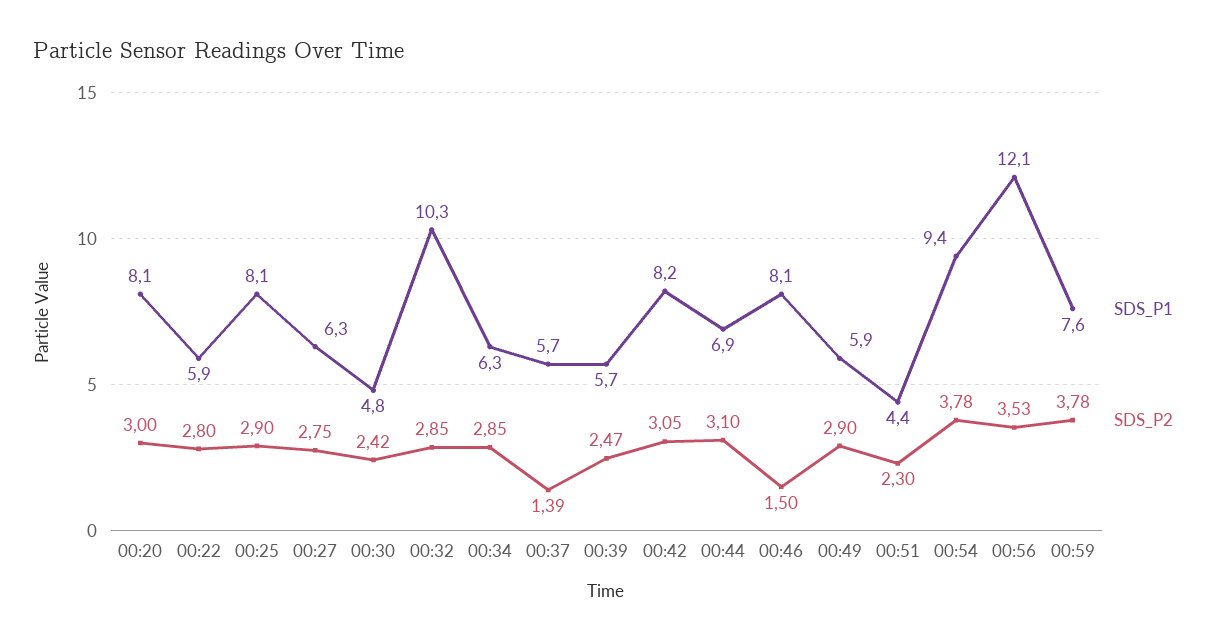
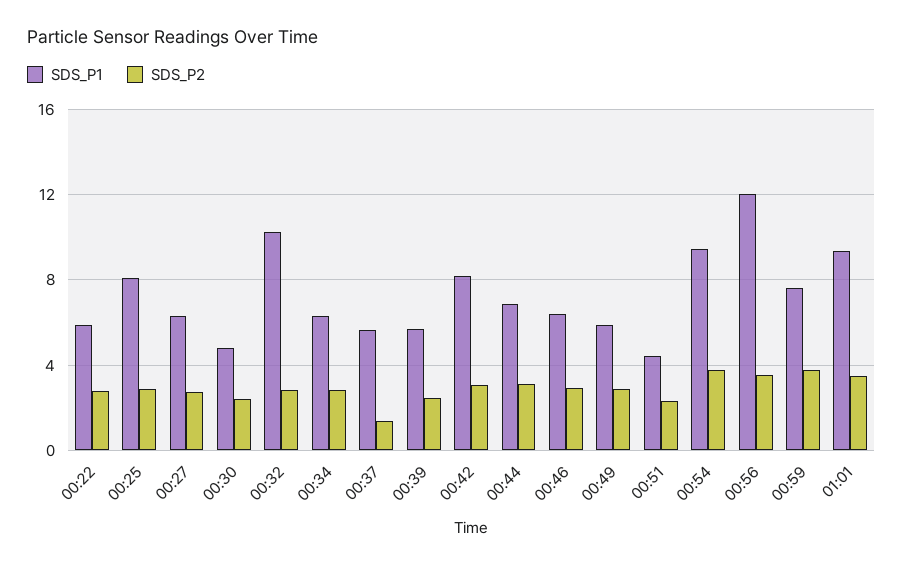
SDS_P1, 00:20: 8.1 -> none
SDS_P2, 00:20: 3 -> none
SDS_P1, 00:46: 8.1 -> 6.5
SDS_P2, 00:46: 1.5 -> 3
SDS_P1, 01:01: none -> 9.5
SDS_P2, 01:01: none -> 3.5

